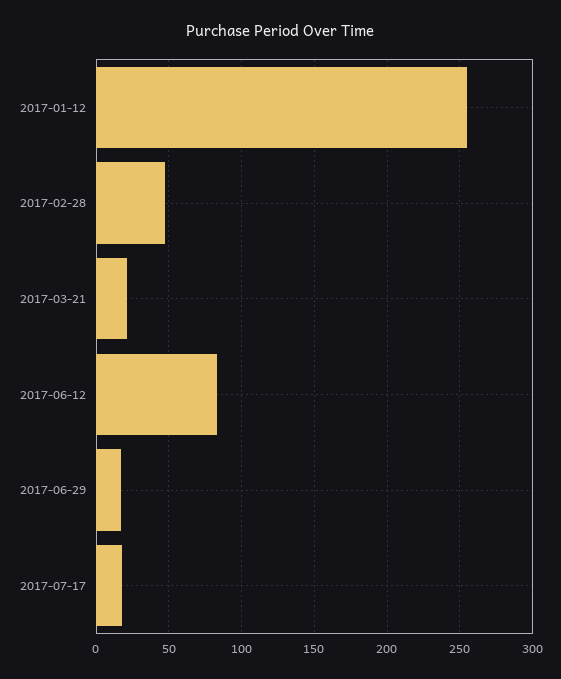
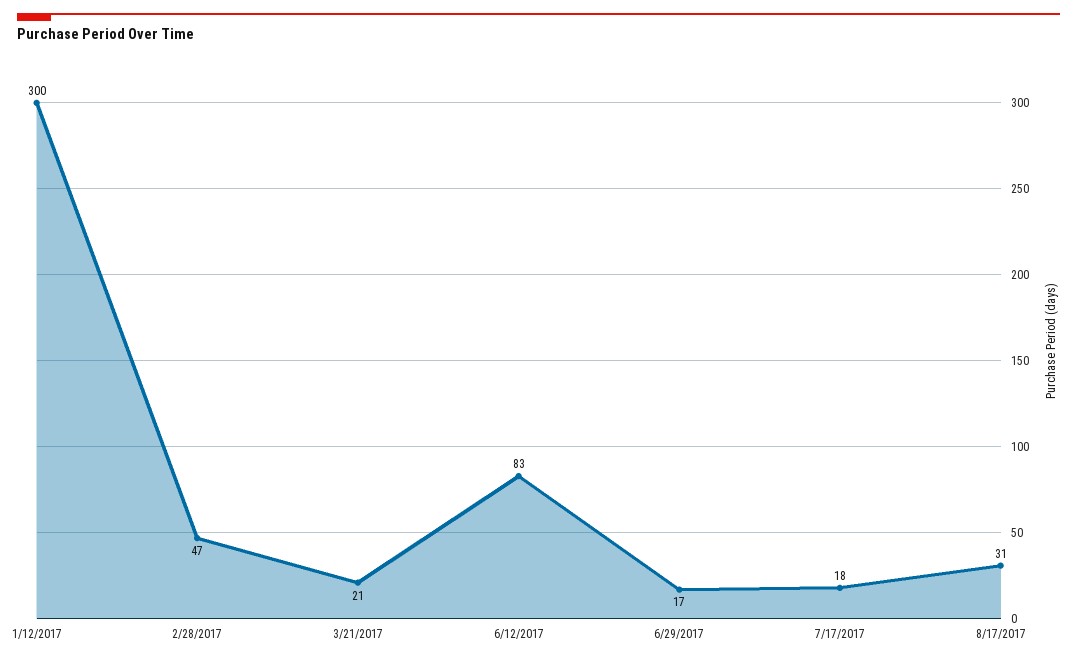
2017-01-12: 255 -> 300
8/17/2017: none -> 31

